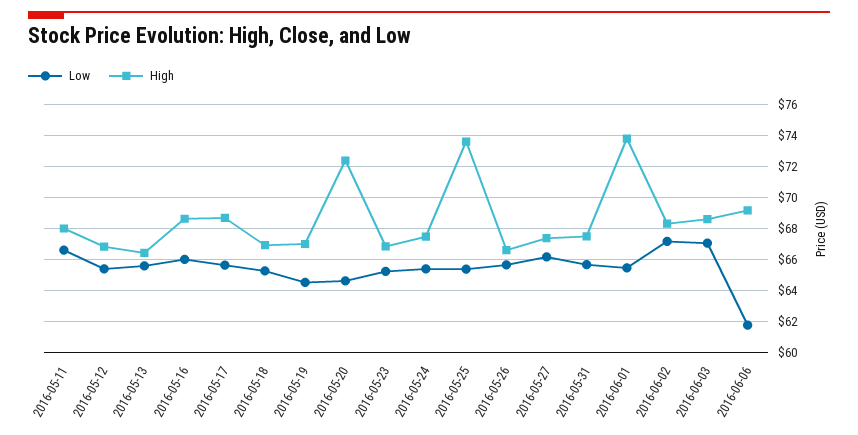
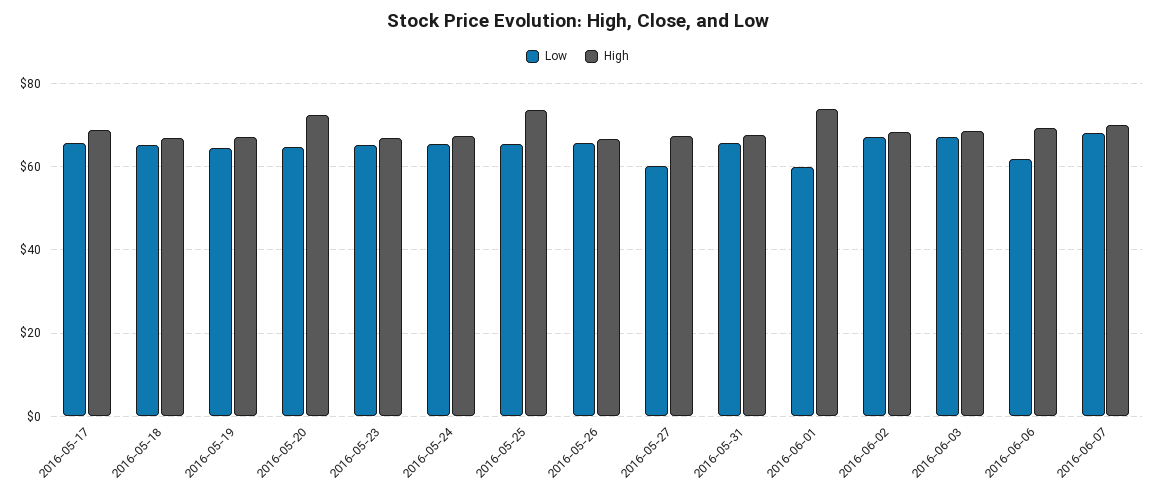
Low, 2016-05-11: 66.5 -> none
High, 2016-05-11: 68 -> none
Low, 2016-05-12: 65.5 -> none
High, 2016-05-12: 67 -> none
Low, 2016-05-13: 65.5 -> none
High, 2016-05-13: 66.5 -> none
Low, 2016-05-16: 66 -> none
High, 2016-05-16: 68.5 -> none
Low, 2016-05-27: 66 -> 60
Low, 2016-06-01: 65.5 -> 60
Low, 2016-06-07: none -> 68
High, 2016-06-07: none -> 70

